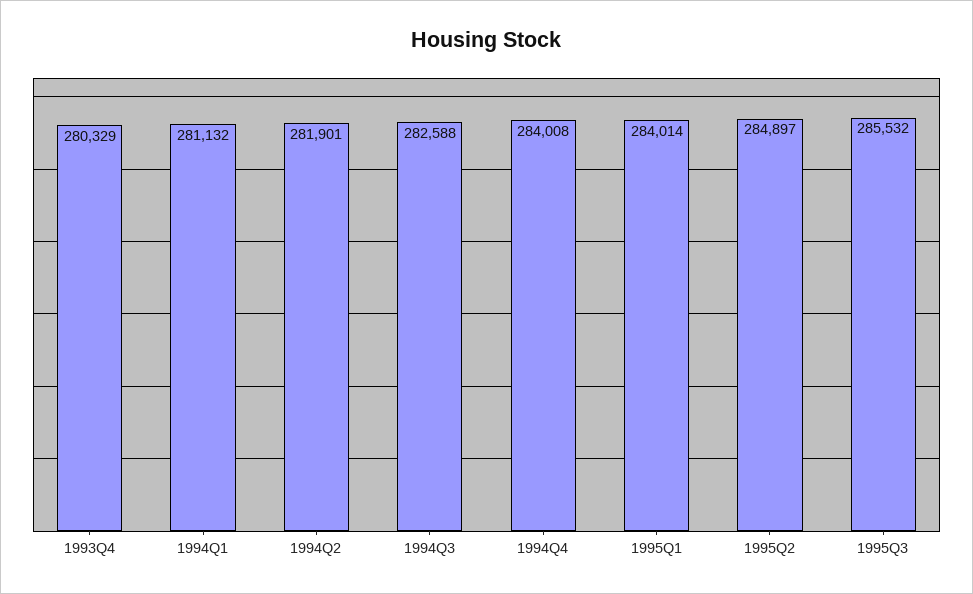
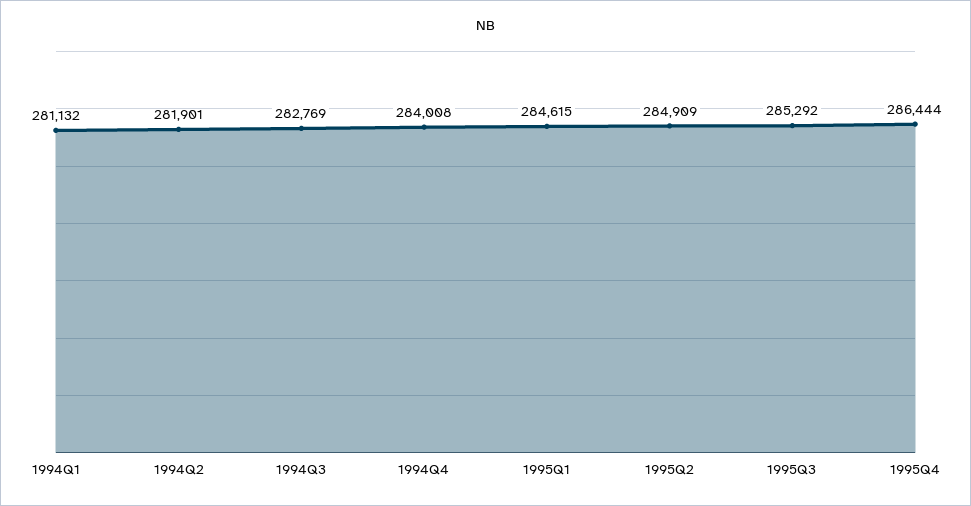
1993Q4: 280329 -> none
1994Q3: 282588 -> 282769
1995Q1: 284014 -> 284615
1995Q2: 284897 -> 284909
1995Q3: 285532 -> 285292
1995Q4: none -> 286444

